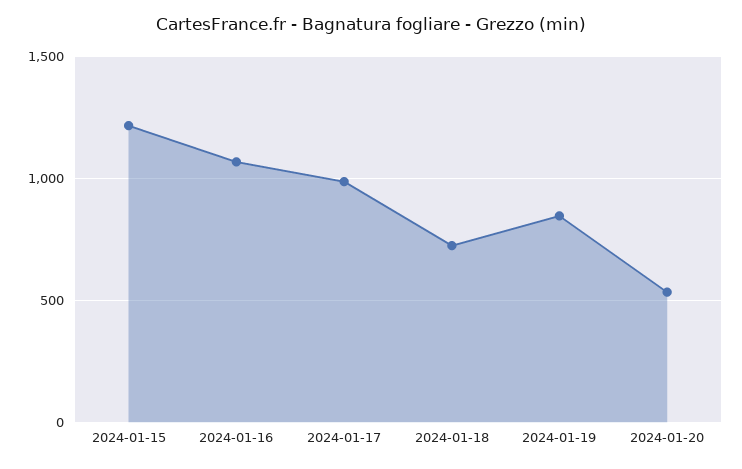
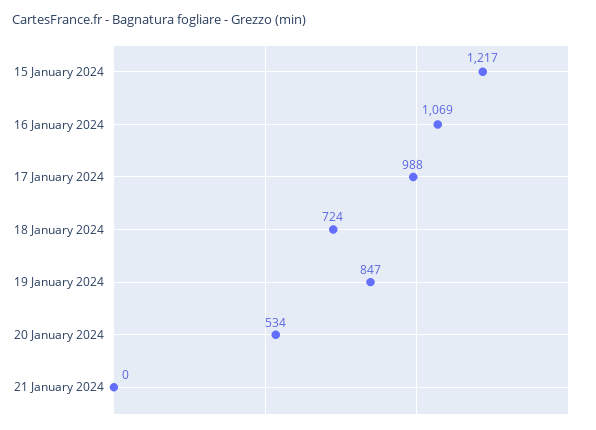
21 January 2024: none -> 0

